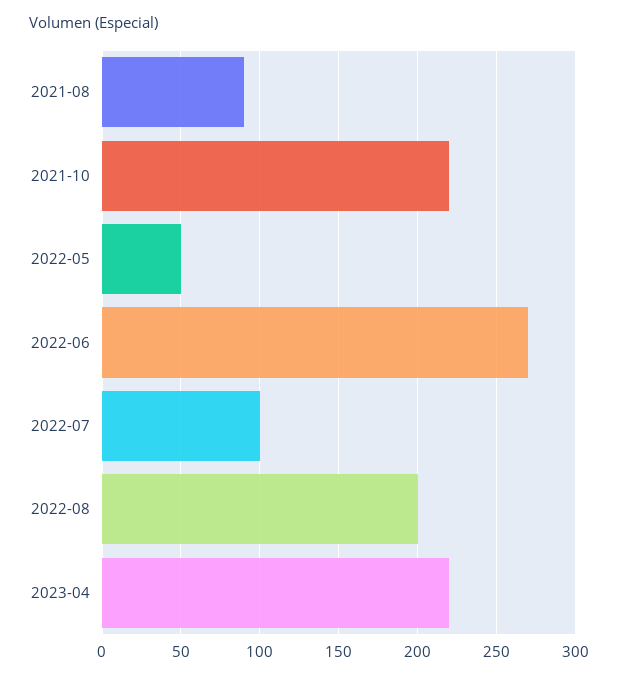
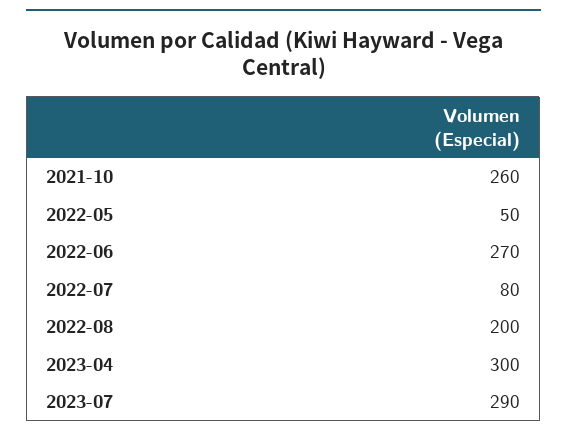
2021-08: 90 -> none
2021-10: 220 -> 260
2022-07: 100 -> 80
2023-04: 220 -> 300
2023-07: none -> 290

